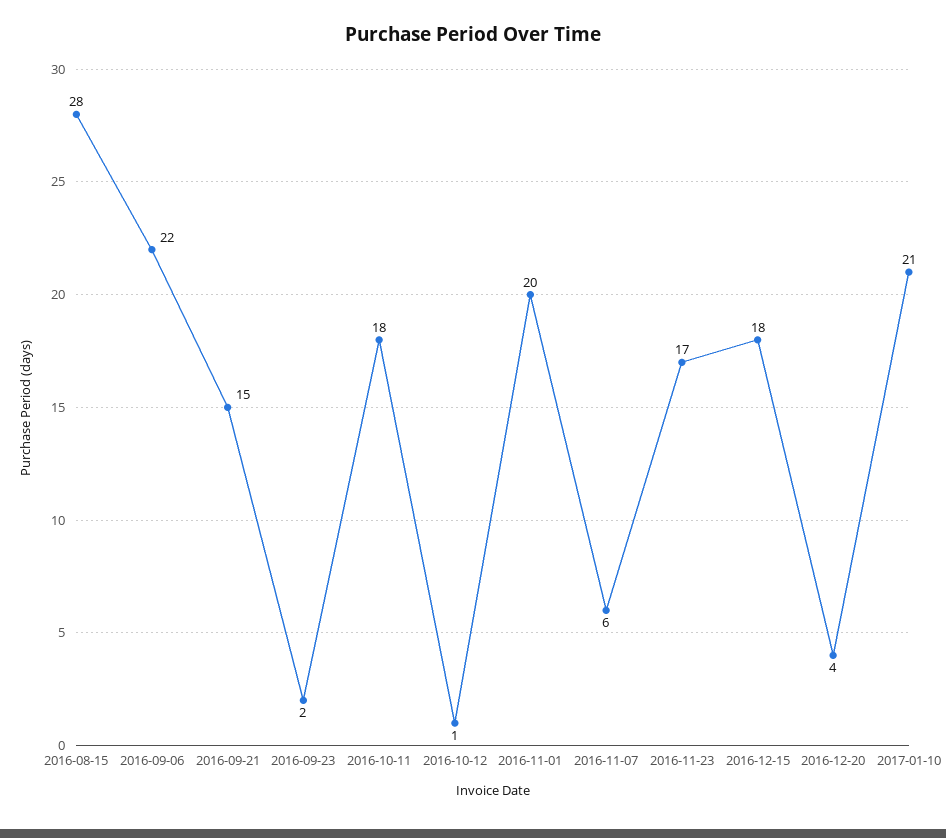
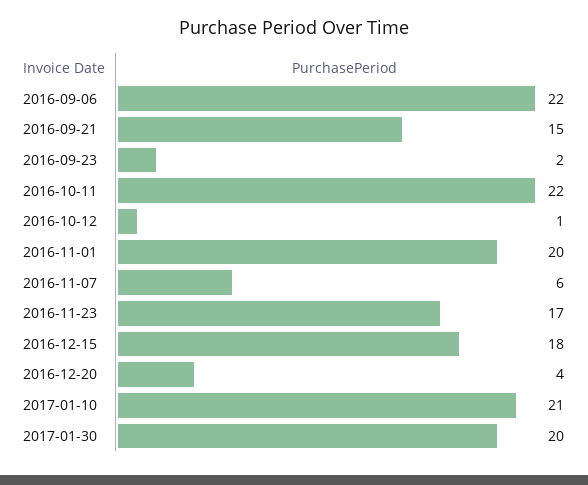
2016-08-15: 28 -> none
2016-10-11: 18 -> 22
2017-01-30: none -> 20

